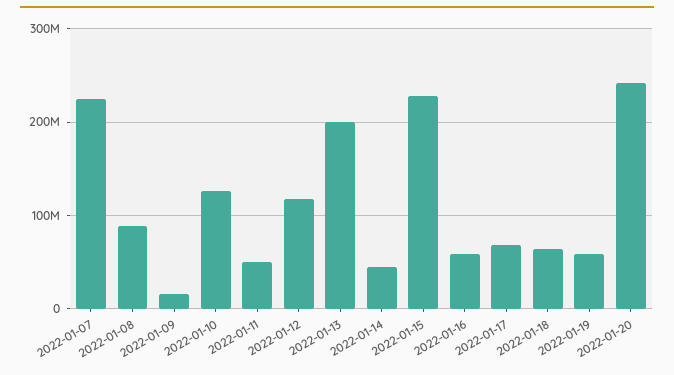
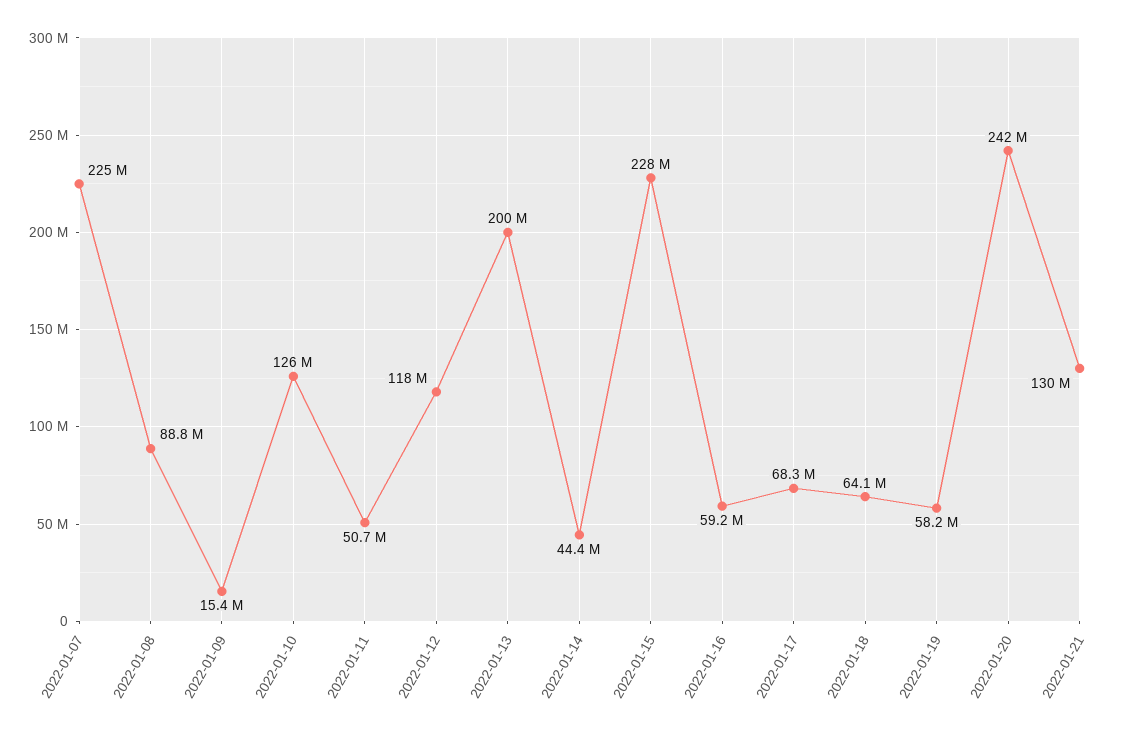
2022-01-21: none -> 130000000

